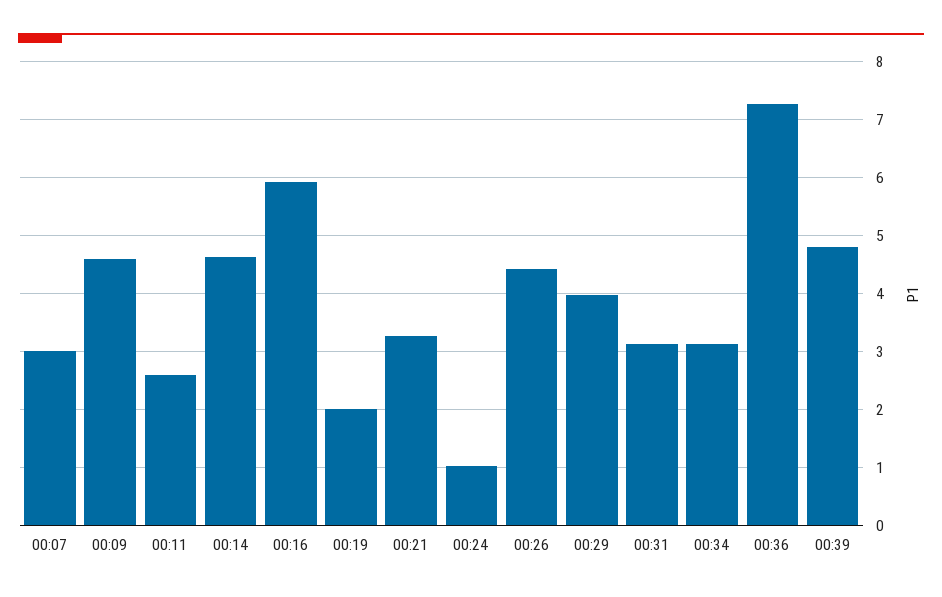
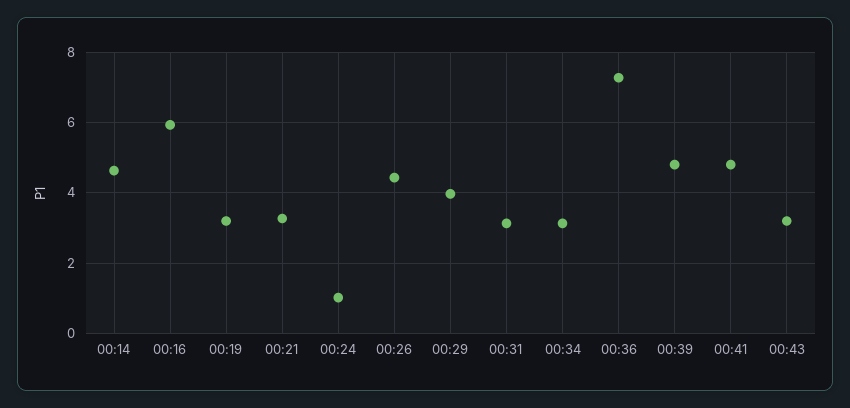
00:07: 3 -> none
00:09: 4.6 -> none
00:11: 2.6 -> none
00:19: 2 -> 3.2
00:41: none -> 4.8
00:43: none -> 3.2

